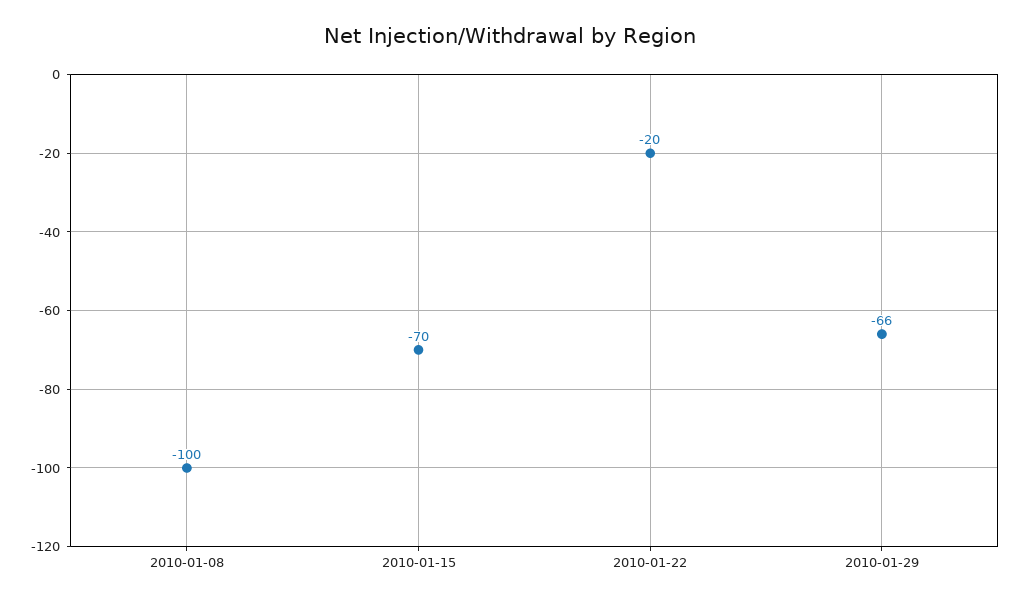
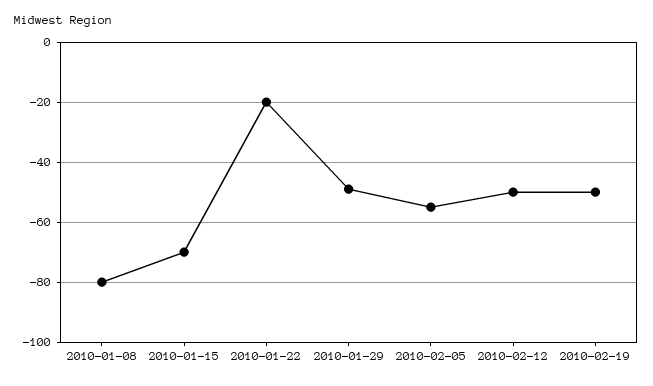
2010-01-08: -100 -> -80
2010-01-29: -66 -> -50
2010-02-05: none -> -55
2010-02-12: none -> -50
2010-02-19: none -> -50

